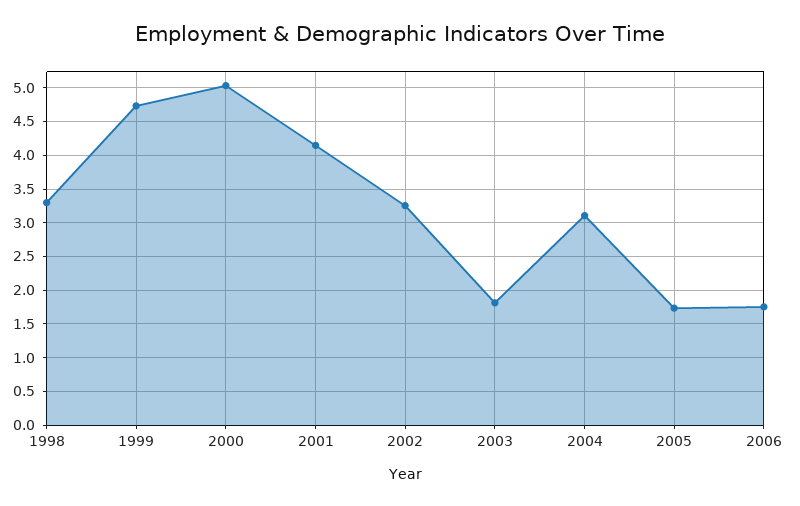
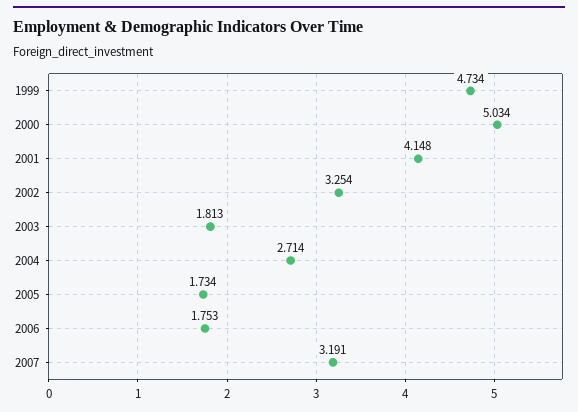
1998: 3.3 -> none
2004: 3.1 -> 2.714
2007: none -> 3.191

